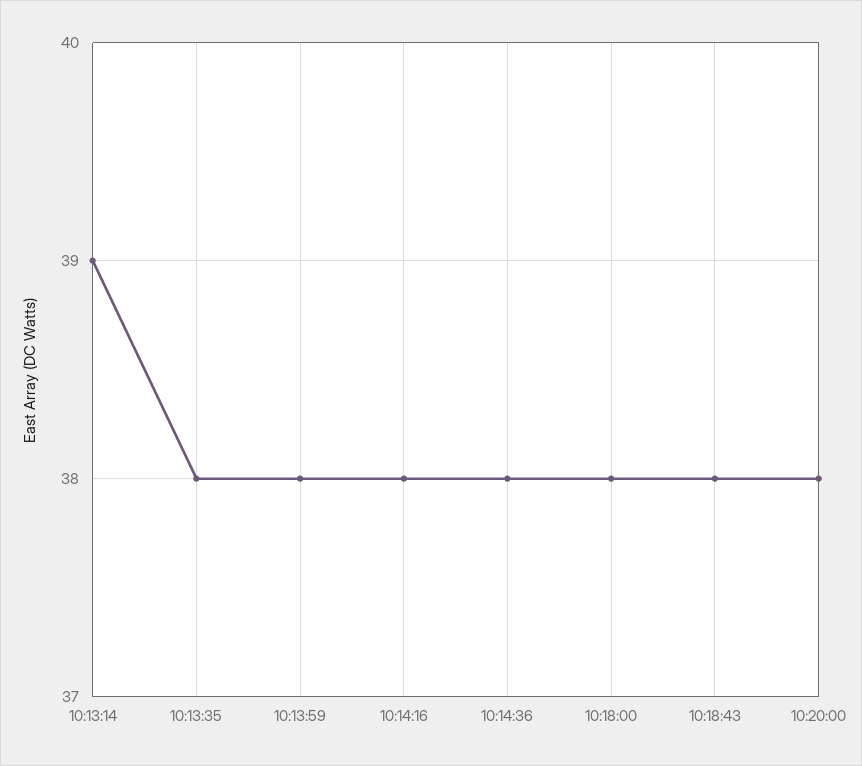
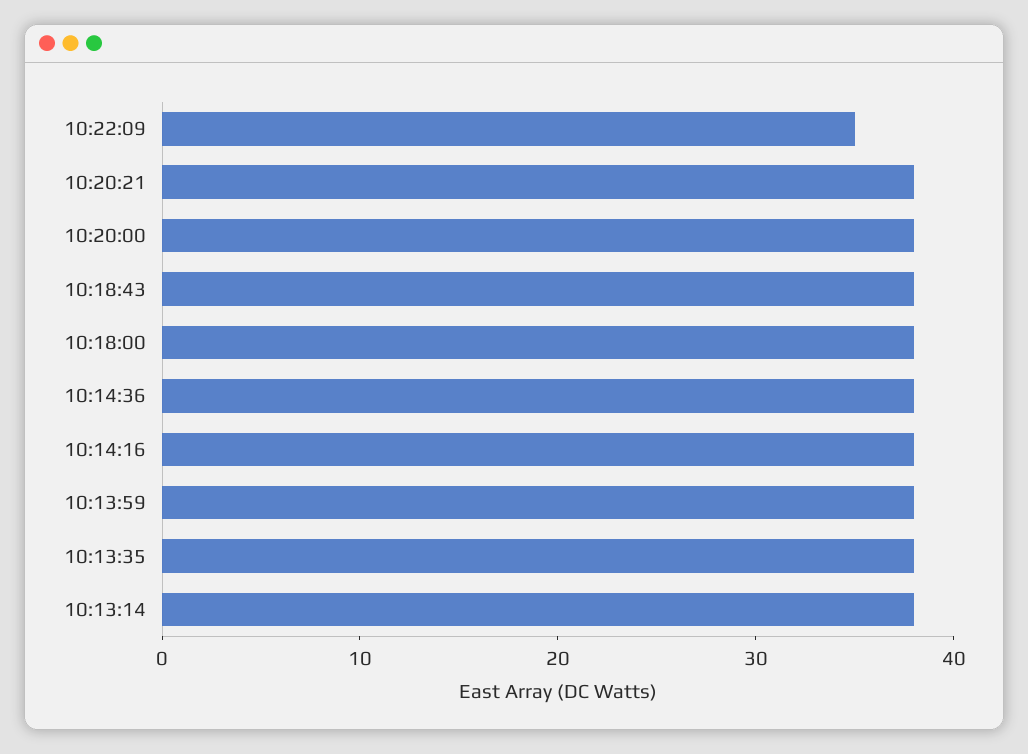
10:13:14: 39 -> 38
10:22:09: none -> 35
10:20:21: none -> 38

